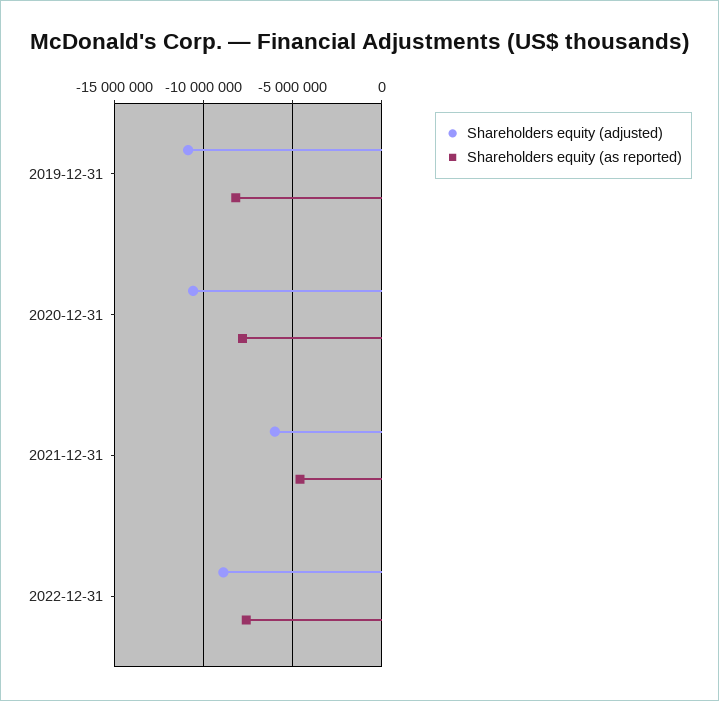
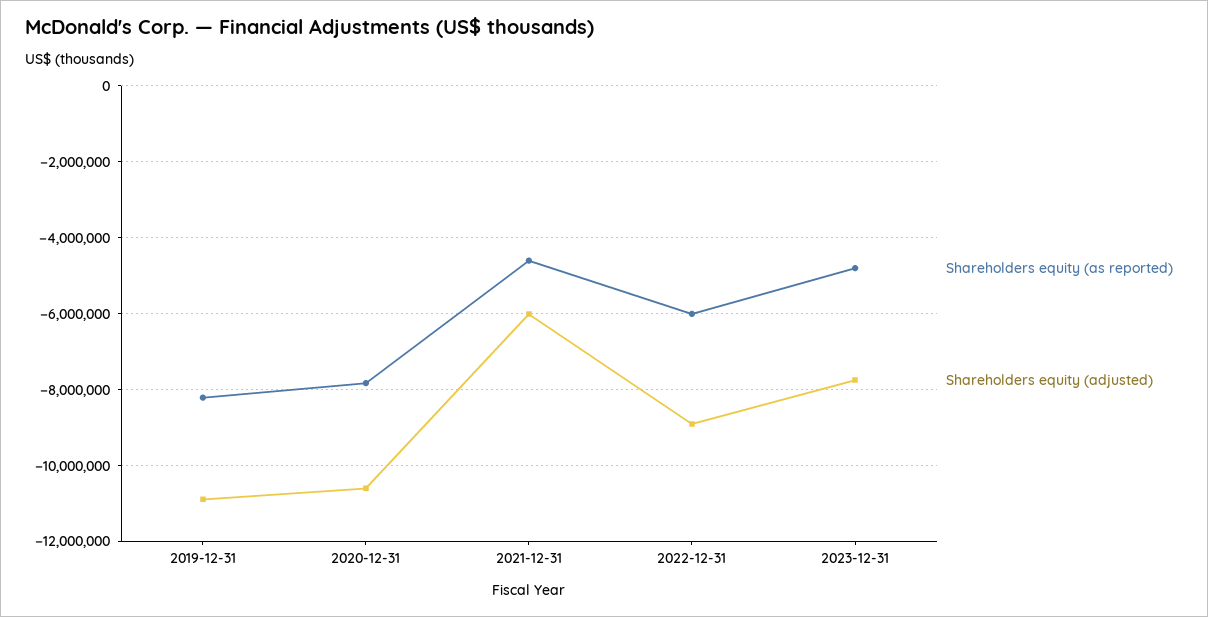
Shareholders equity (as reported), 2022-12-31: -7500000 -> -6000000
Shareholders equity (as reported), 2023-12-31: none -> -4800000
Shareholders equity (adjusted), 2023-12-31: none -> -7800000

